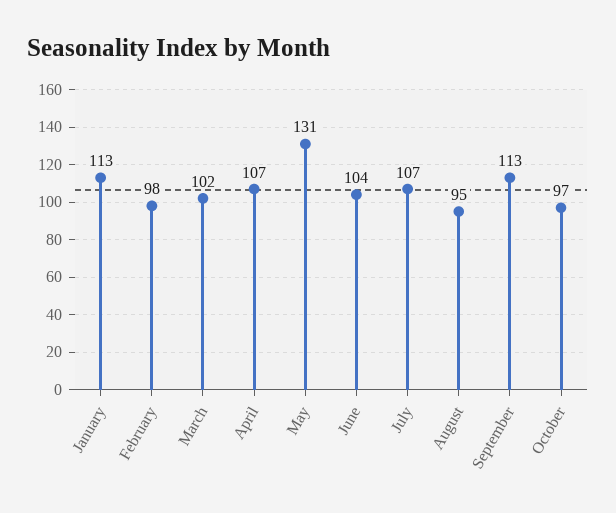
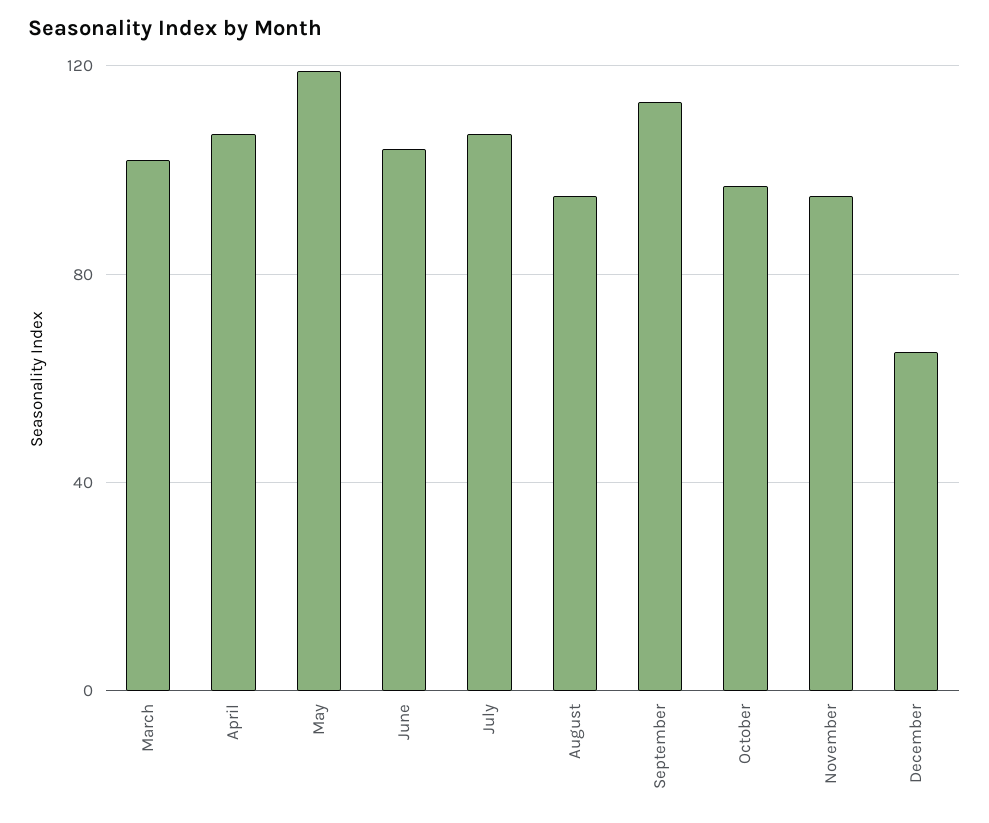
January: 113 -> none
February: 98 -> none
May: 131 -> 120
November: none -> 95
December: none -> 65

